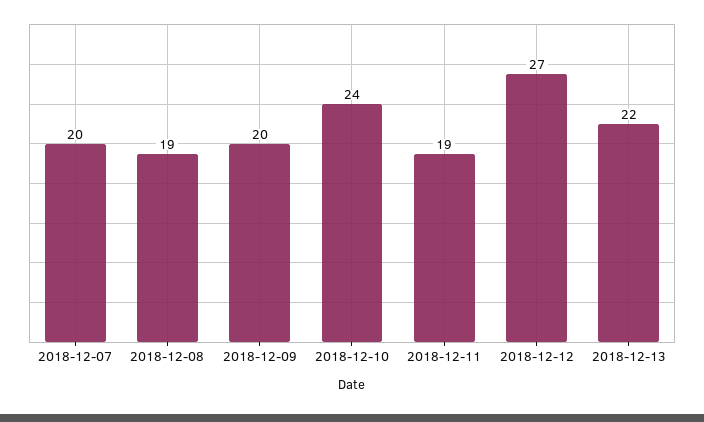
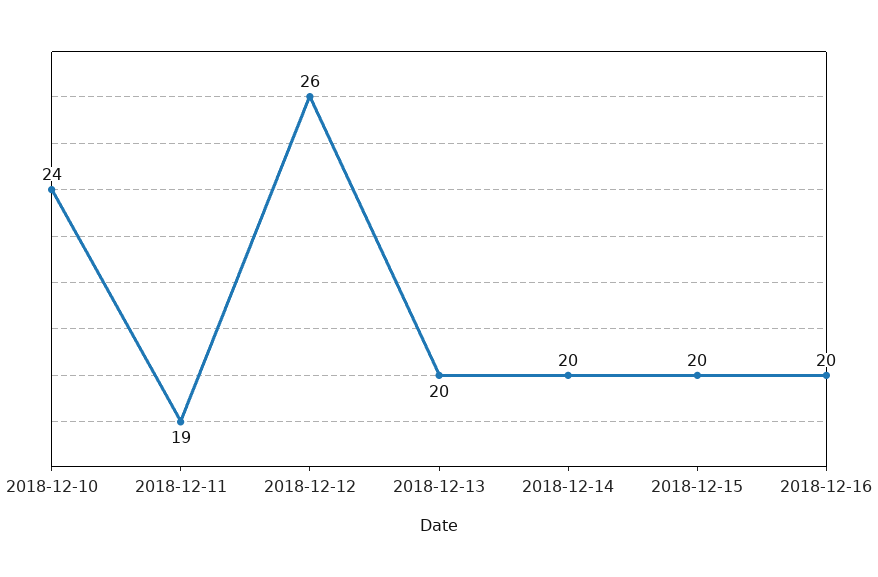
2018-12-07: 20 -> none
2018-12-08: 19 -> none
2018-12-09: 20 -> none
2018-12-12: 27 -> 26
2018-12-13: 22 -> 20
2018-12-14: none -> 20
2018-12-15: none -> 20
2018-12-16: none -> 20

